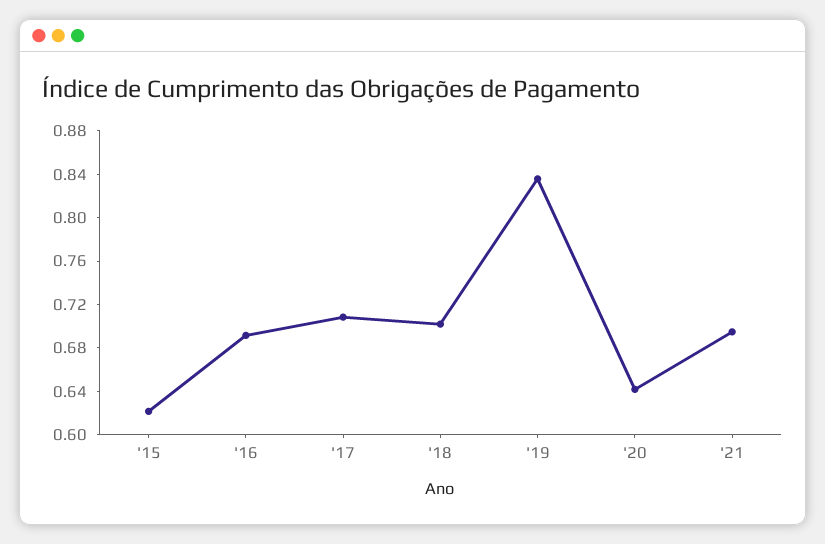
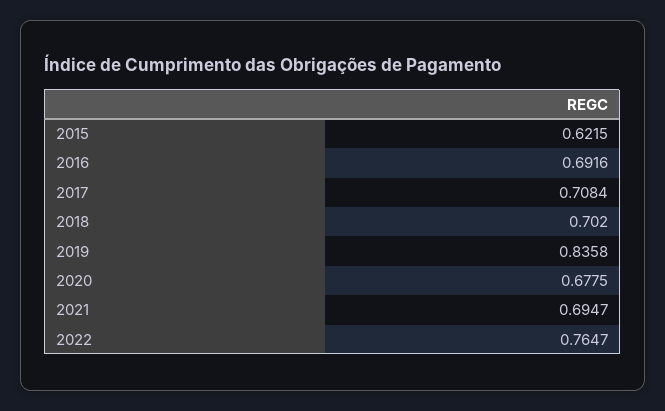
'20: 0.64 -> 0.6775
2022: none -> 0.7647

